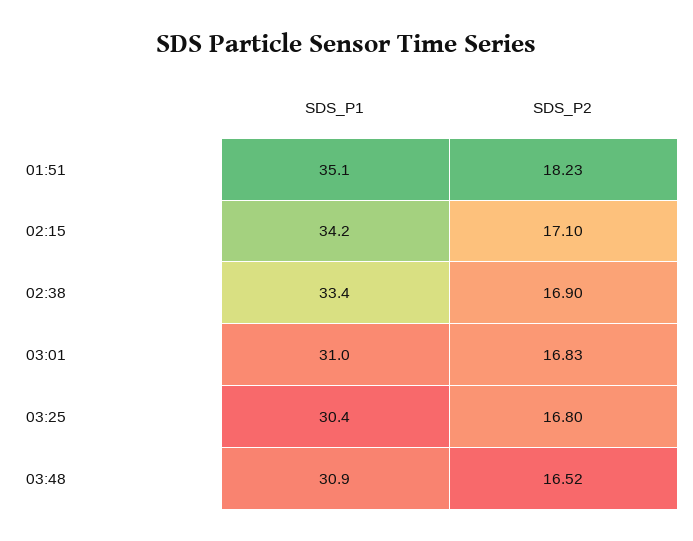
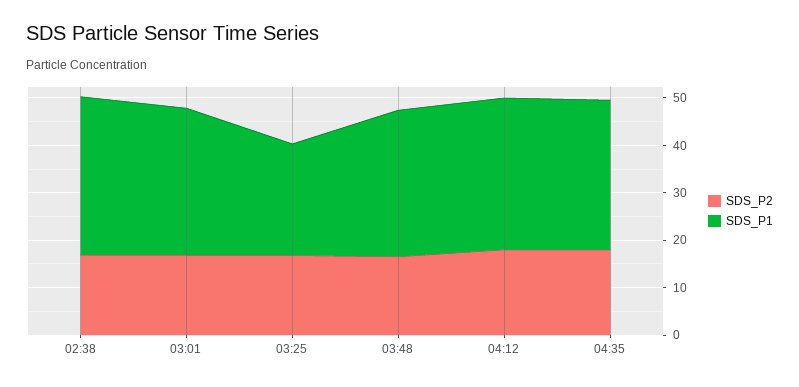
SDS_P1, 01:51: 35.1 -> none
SDS_P2, 01:51: 18.23 -> none
SDS_P1, 02:15: 34.2 -> none
SDS_P2, 02:15: 17.1 -> none
SDS_P1, 03:25: 30.4 -> 24
SDS_P2, 04:12: none -> 18
SDS_P1, 04:12: none -> 32
SDS_P2, 04:35: none -> 18
SDS_P1, 04:35: none -> 32

